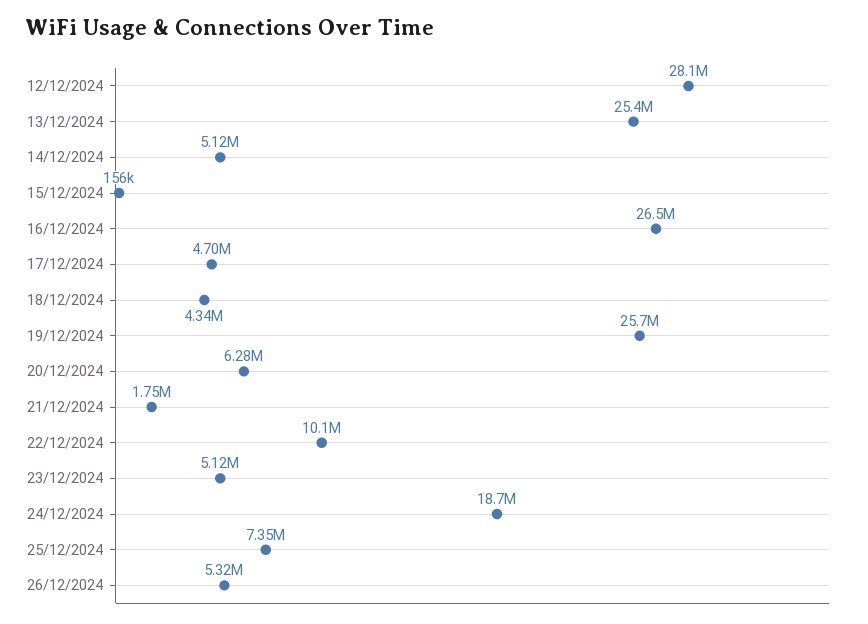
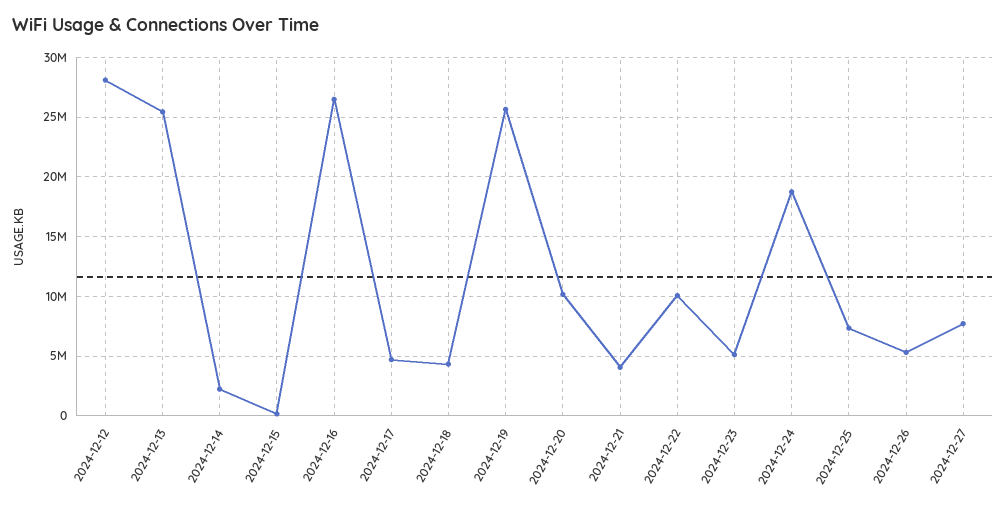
14/12/2024: 5120000 -> 2000000
20/12/2024: 6280000 -> 10000000
21/12/2024: 1750000 -> 4000000
2024-12-27: none -> 8000000

